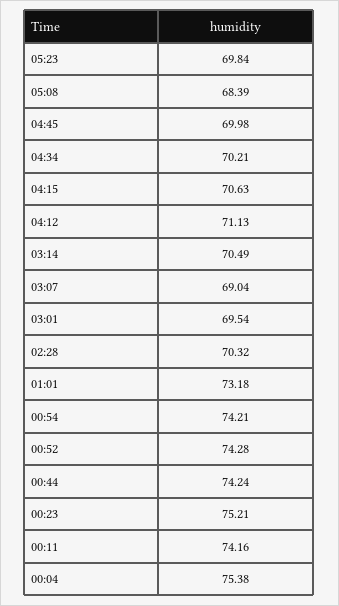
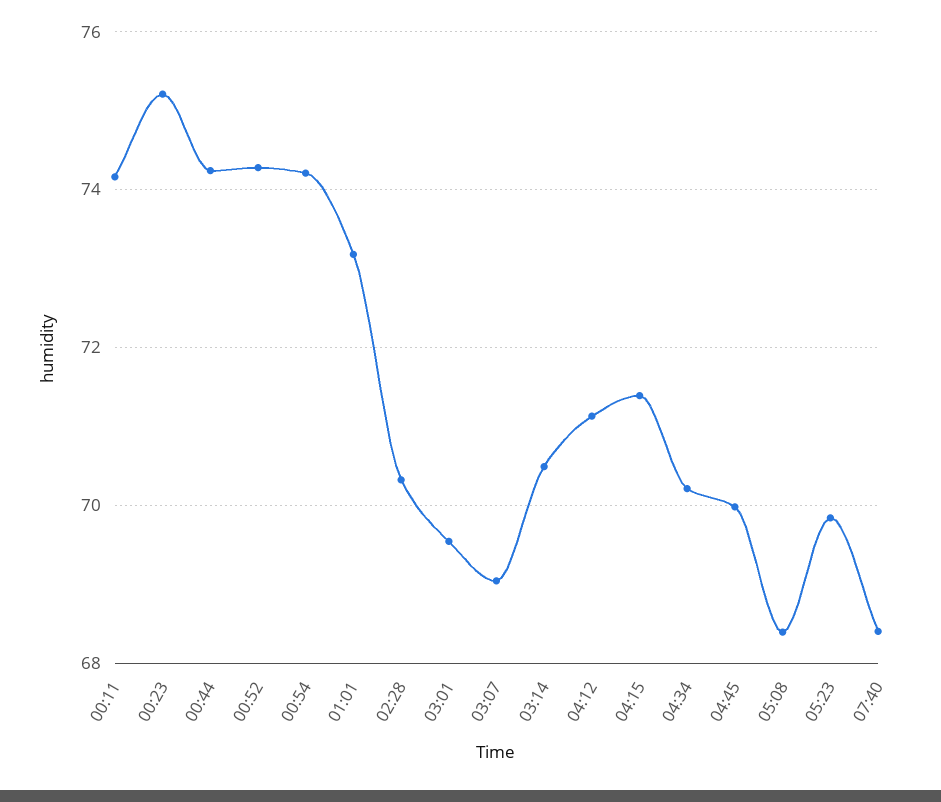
04:15: 70.63 -> 71.4
00:04: 75.38 -> none
07:40: none -> 68.4

